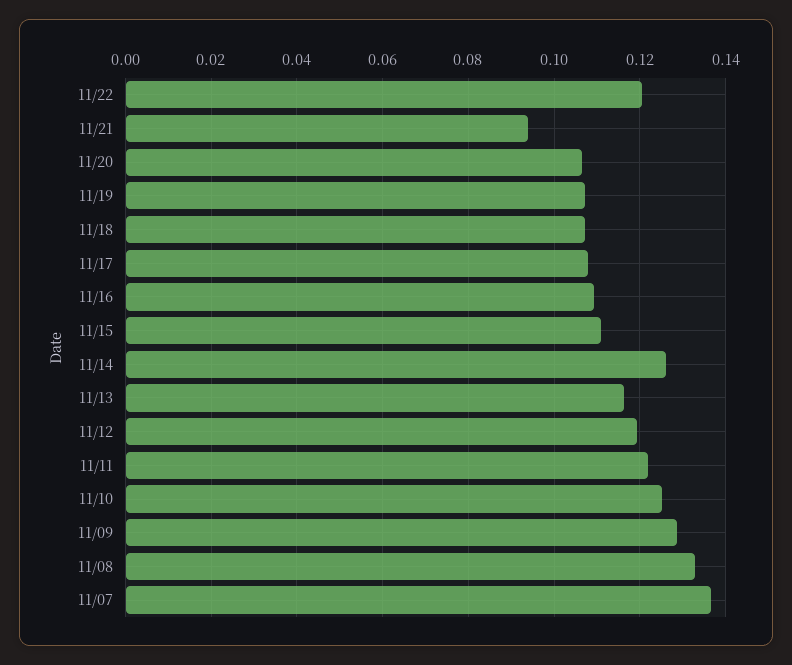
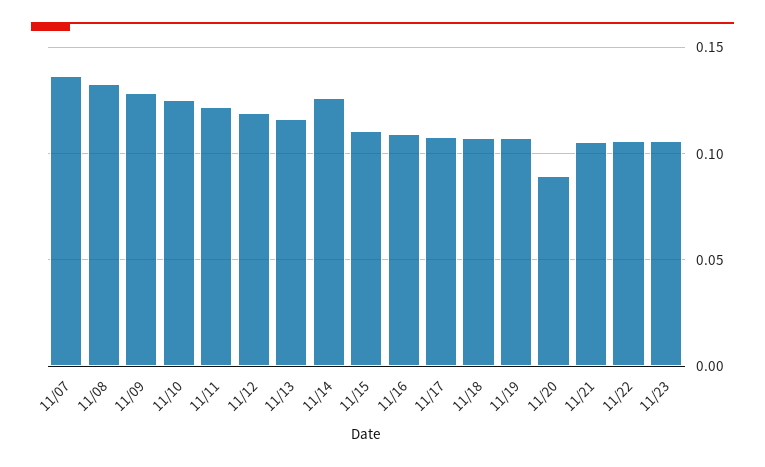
11/22: 0.12 -> 0.105
11/21: 0.094 -> 0.105
11/20: 0.106 -> 0.09
11/23: none -> 0.105

